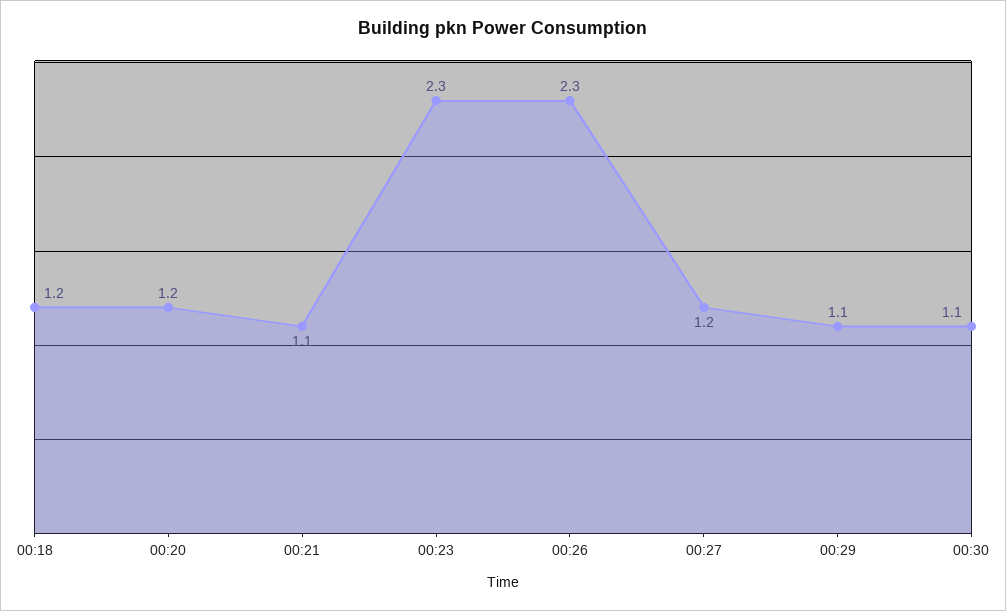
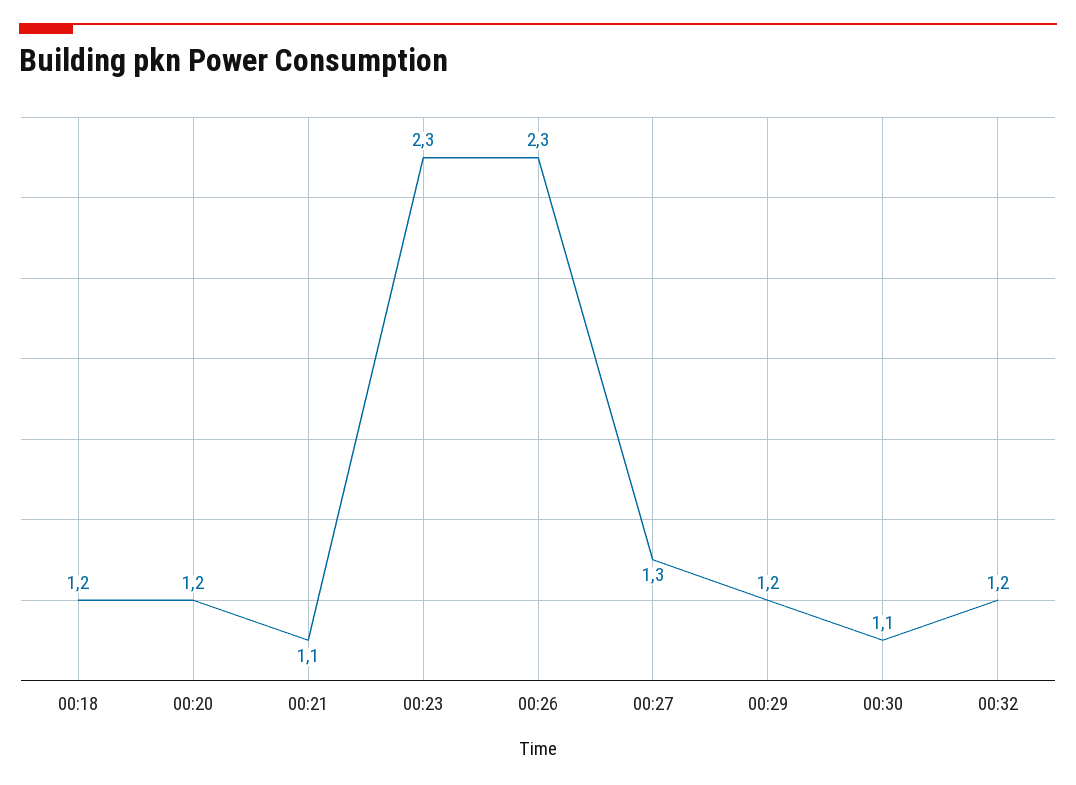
00:27: 1.2 -> 1.3
00:29: 1.1 -> 1.2
00:32: none -> 1.2

